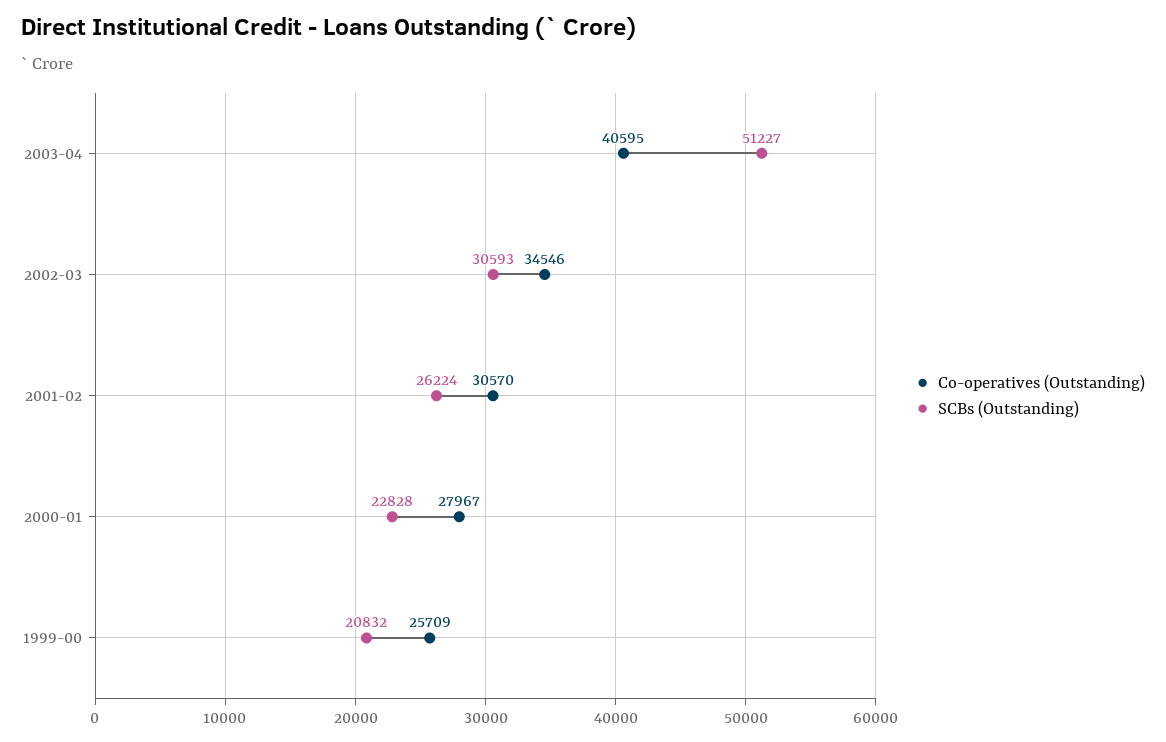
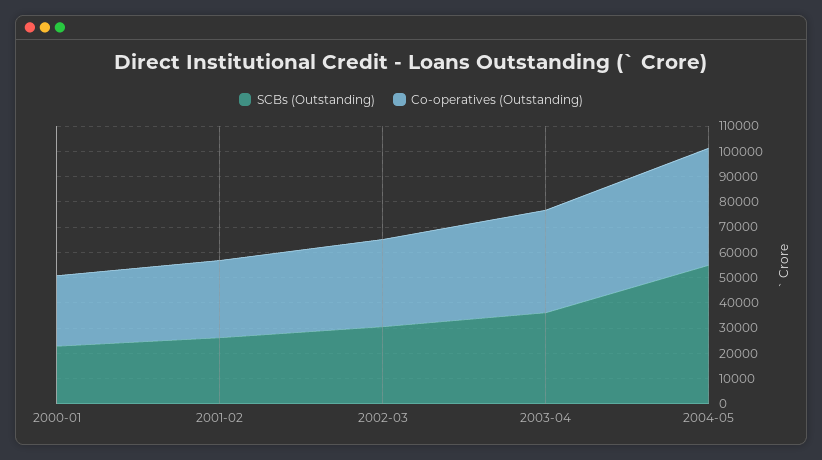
SCBs (Outstanding), 2003-04: 51227 -> 35000
Co-operatives (Outstanding), 1999-00: 25709 -> none
SCBs (Outstanding), 1999-00: 20832 -> none
SCBs (Outstanding), 2004-05: none -> 55000
Co-operatives (Outstanding), 2004-05: none -> 45000

